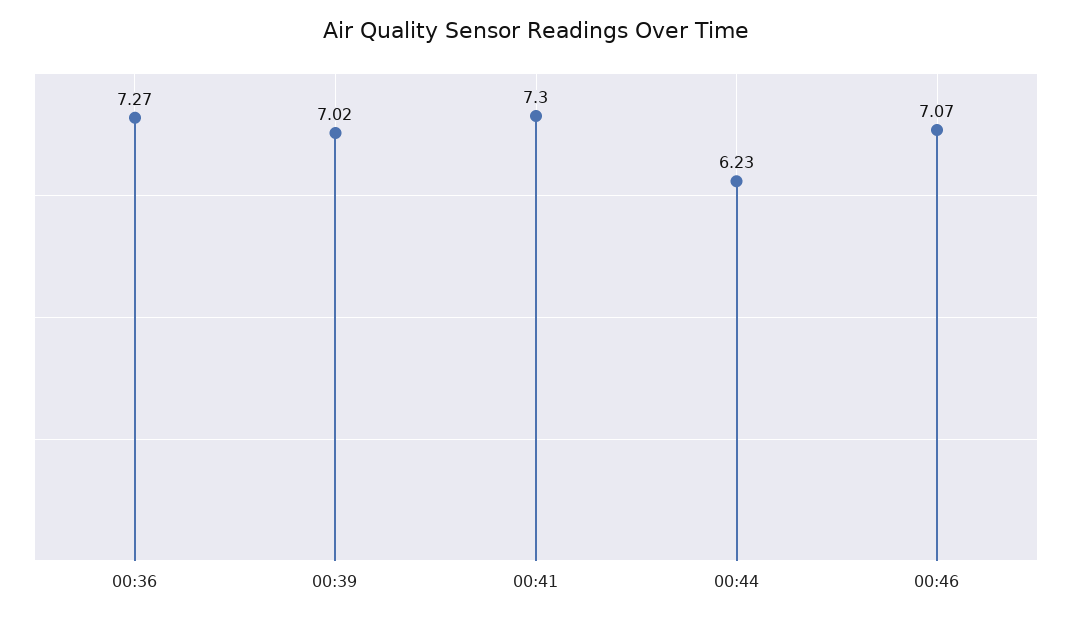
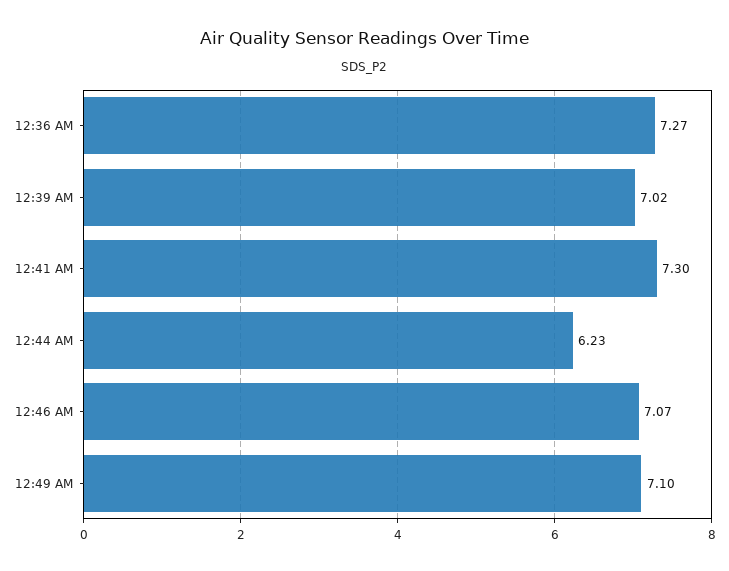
12:49 AM: none -> 7.1

